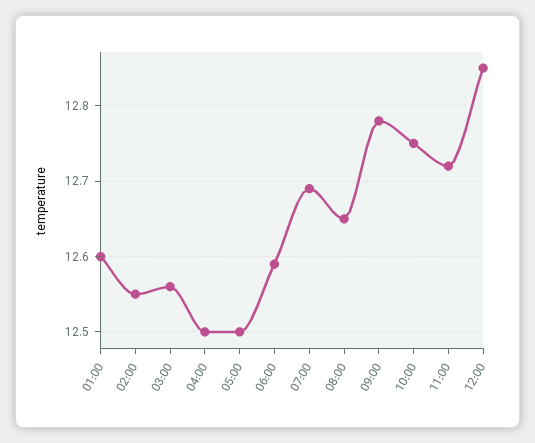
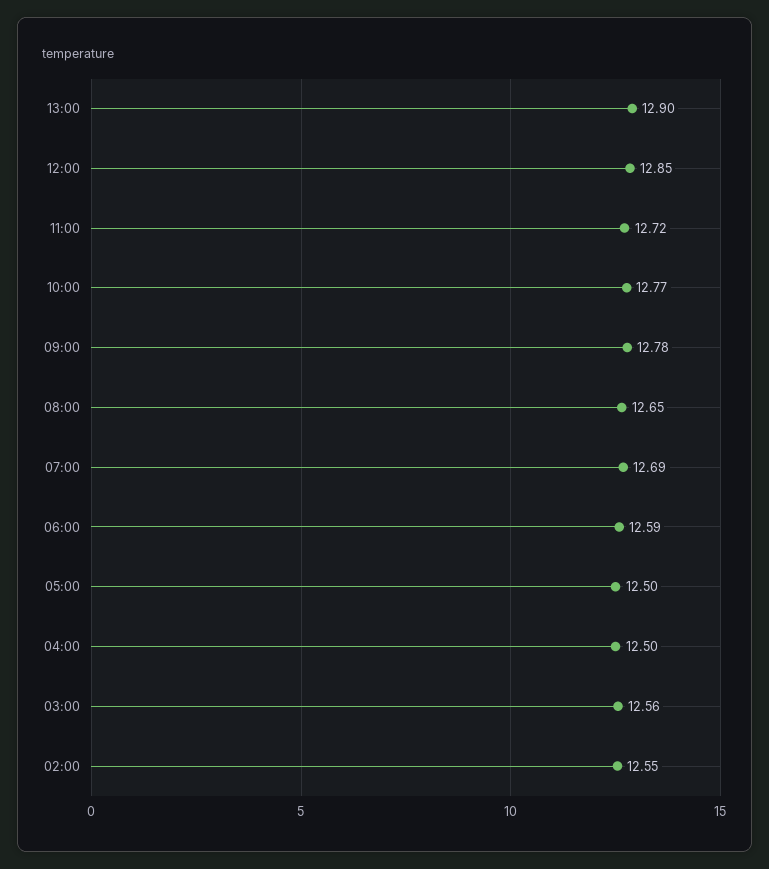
01:00: 12.6 -> none
10:00: 12.75 -> 12.77
13:00: none -> 12.9

